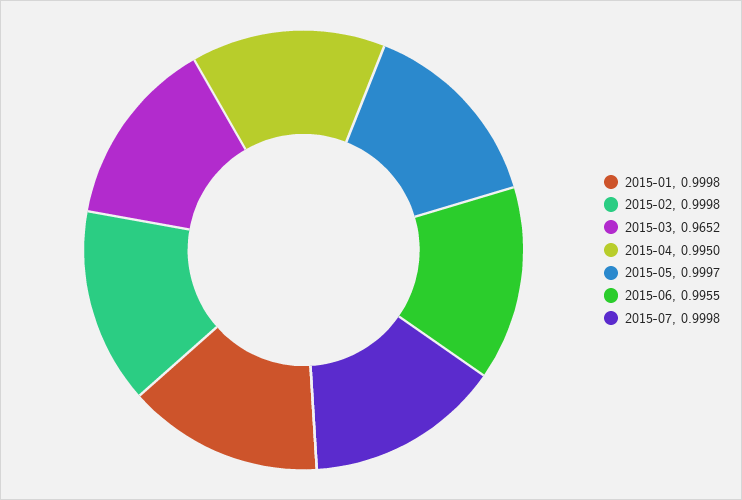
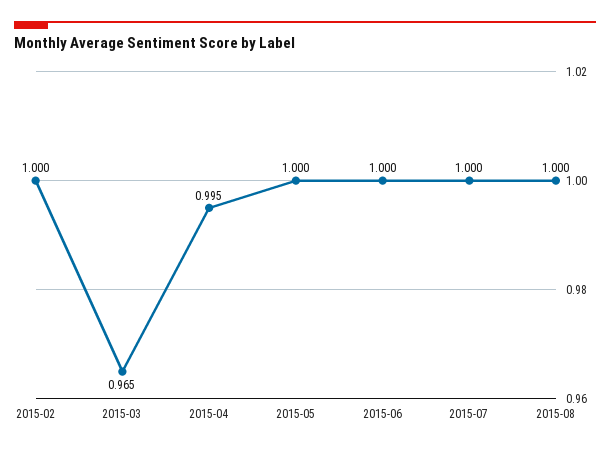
2015-01: 0.9998 -> none
2015-06: 0.9955 -> 1
2015-08: none -> 1

